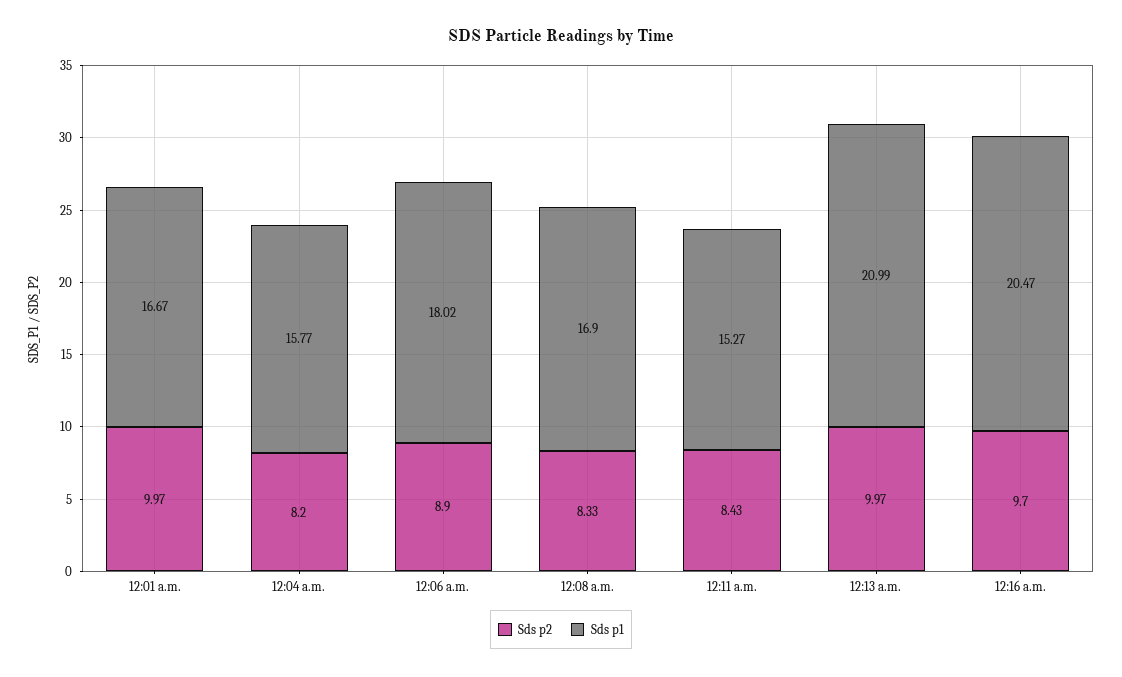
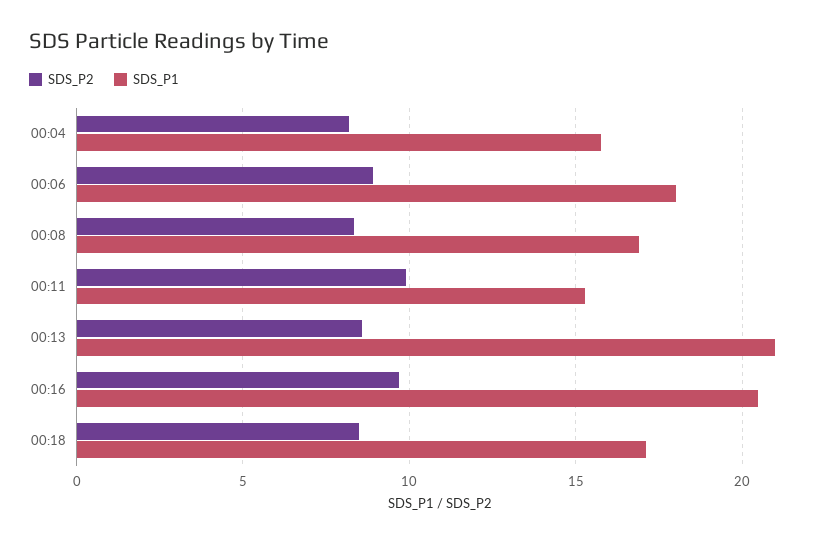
Sds p2, 12:01 a.m.: 9.97 -> none
Sds p1, 12:01 a.m.: 16.67 -> none
Sds p2, 12:11 a.m.: 8.43 -> 10
Sds p2, 12:13 a.m.: 9.97 -> 8.5
Sds p2, 00:18: none -> 8.5
Sds p1, 00:18: none -> 17

